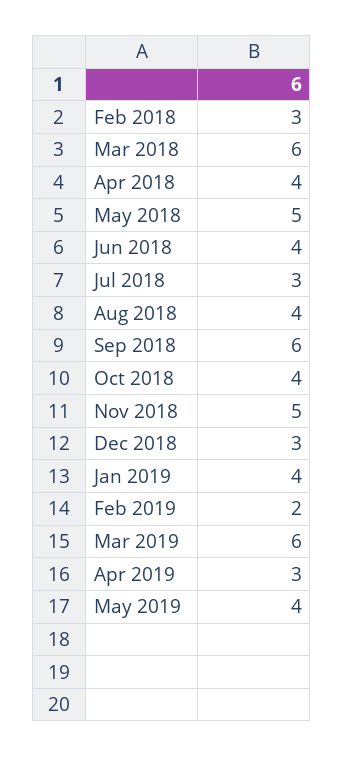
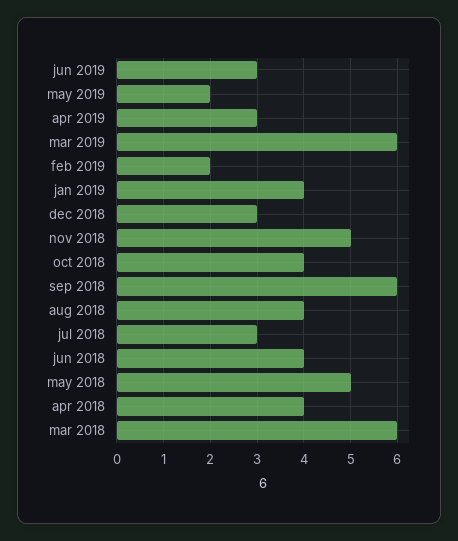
Feb 2018: 3 -> none
May 2019: 4 -> 2
jun 2019: none -> 3

